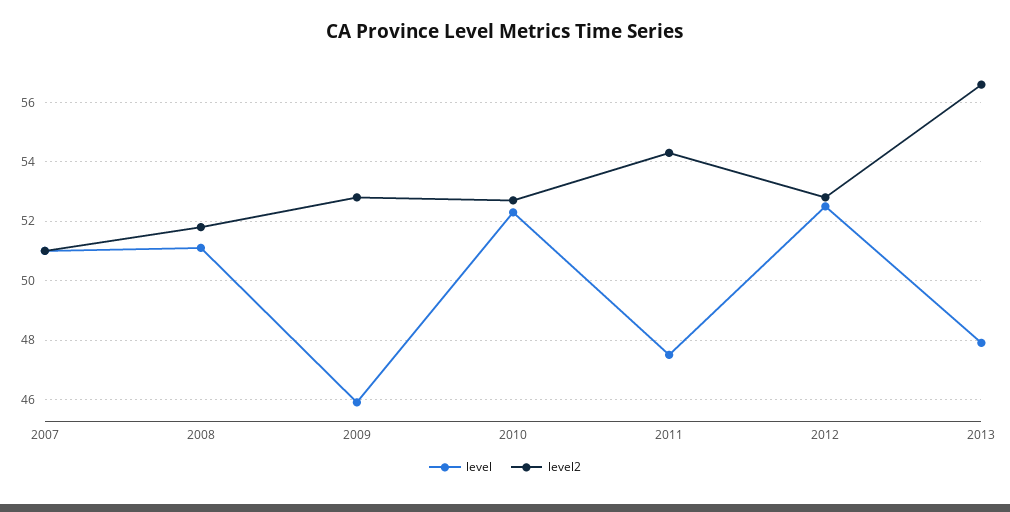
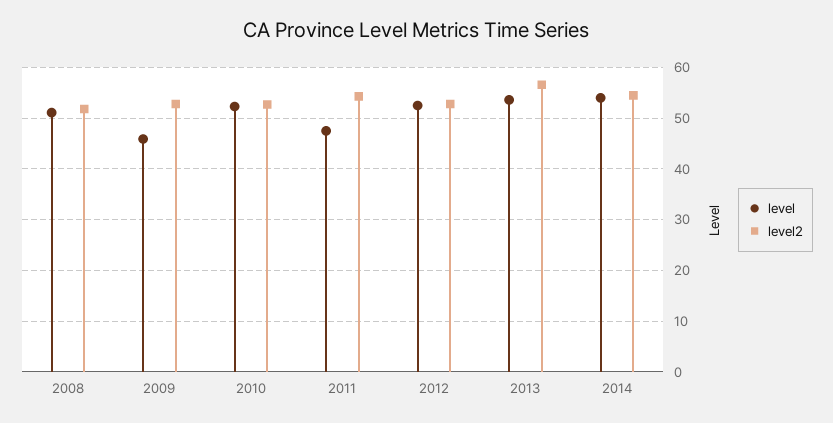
level, 2007: 51 -> none
level2, 2007: 51 -> none
level, 2013: 48 -> 54
level, 2014: none -> 54
level2, 2014: none -> 54

